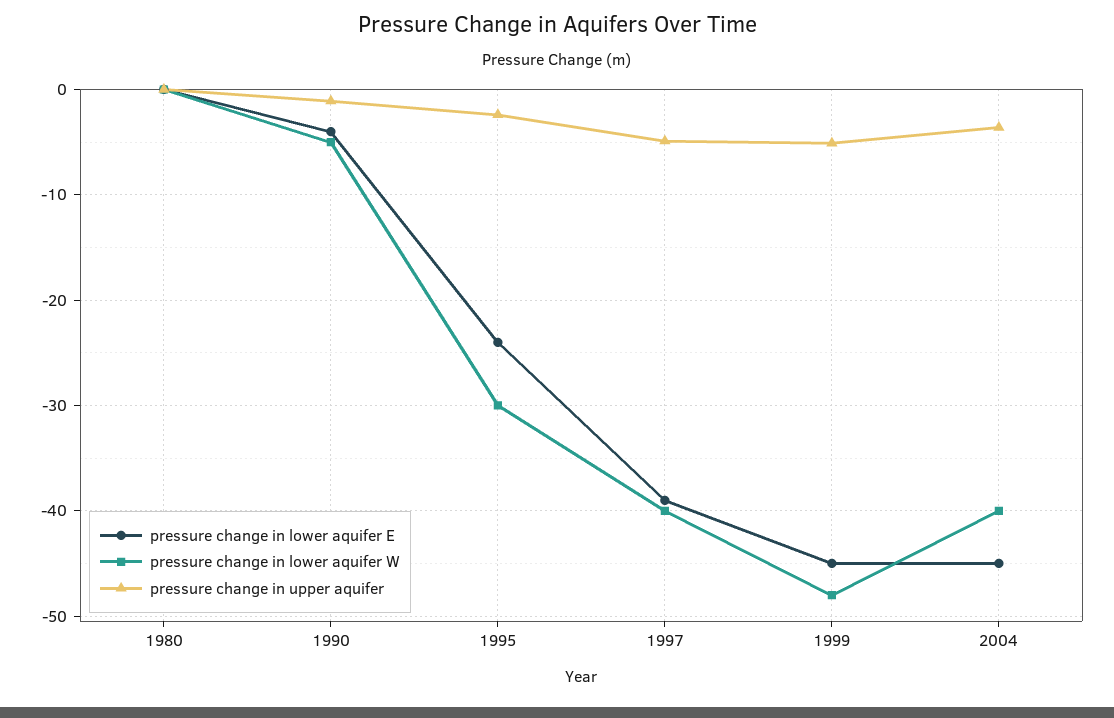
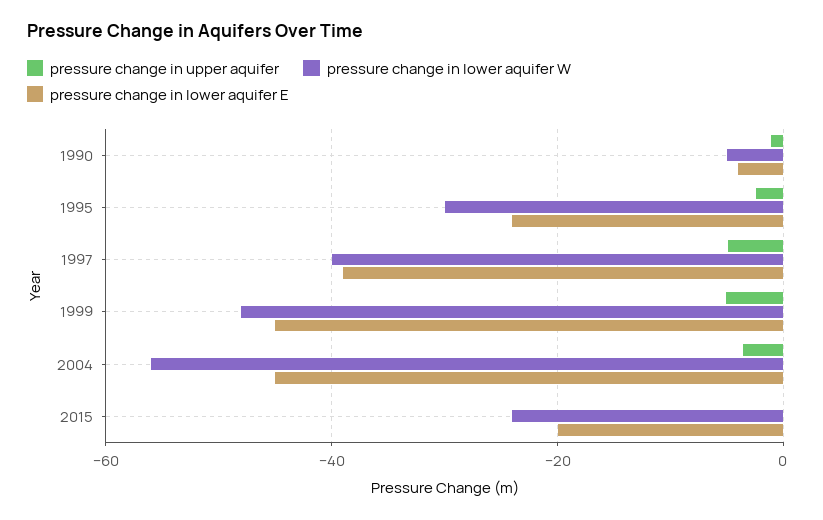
pressure change in lower aquifer E, 1980: 0 -> none
pressure change in lower aquifer W, 1980: 0 -> none
pressure change in upper aquifer, 1980: 0 -> none
pressure change in lower aquifer W, 2004: -40 -> -56
pressure change in upper aquifer, 2015: none -> 0
pressure change in lower aquifer W, 2015: none -> -24
pressure change in lower aquifer E, 2015: none -> -20

